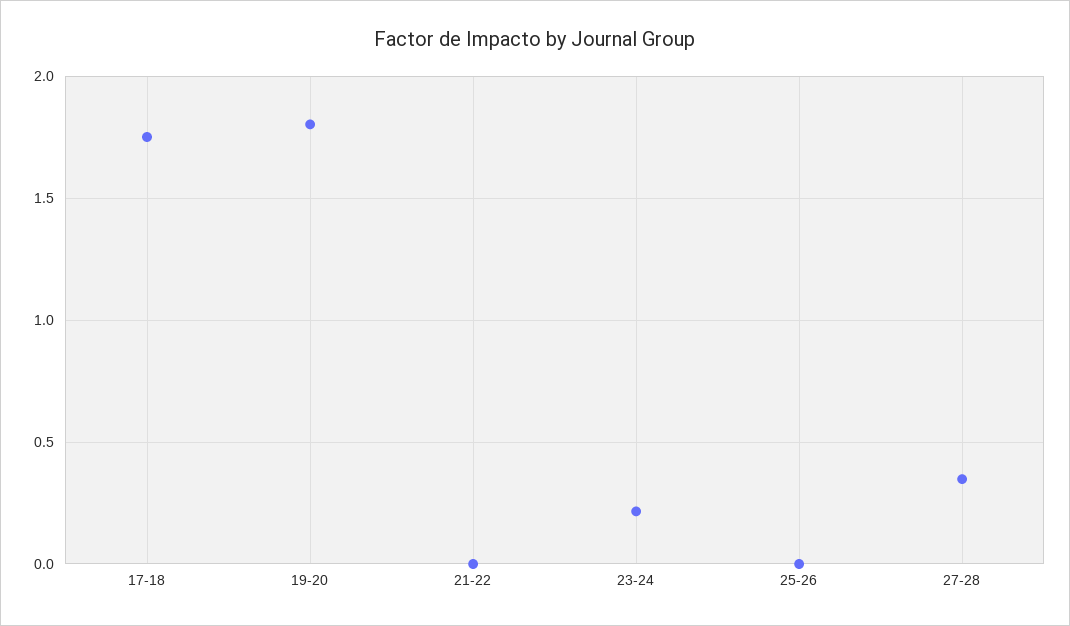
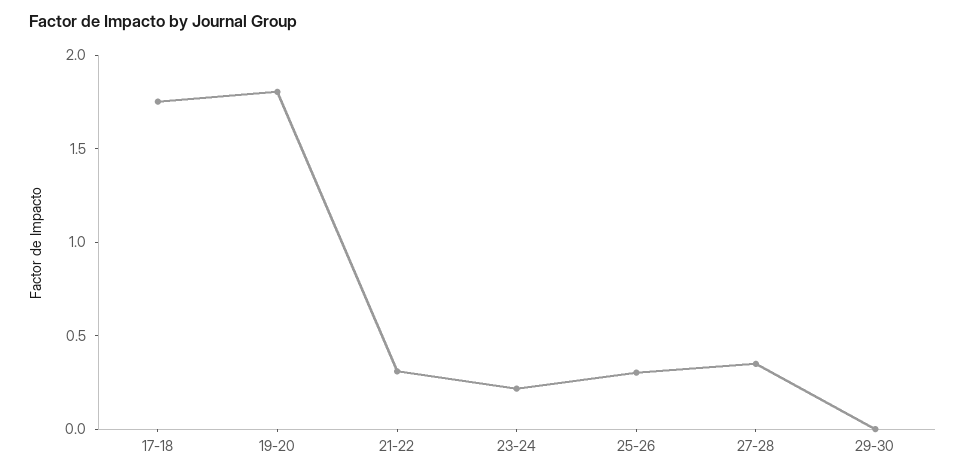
21-22: 0 -> 0.3
25-26: 0 -> 0.3
29-30: none -> 0

